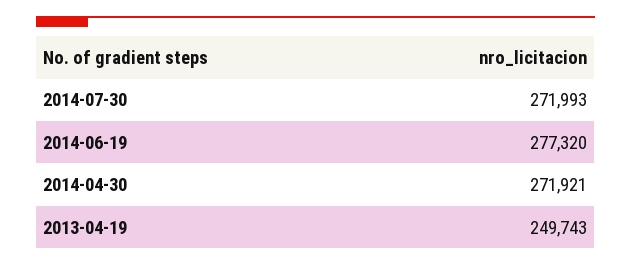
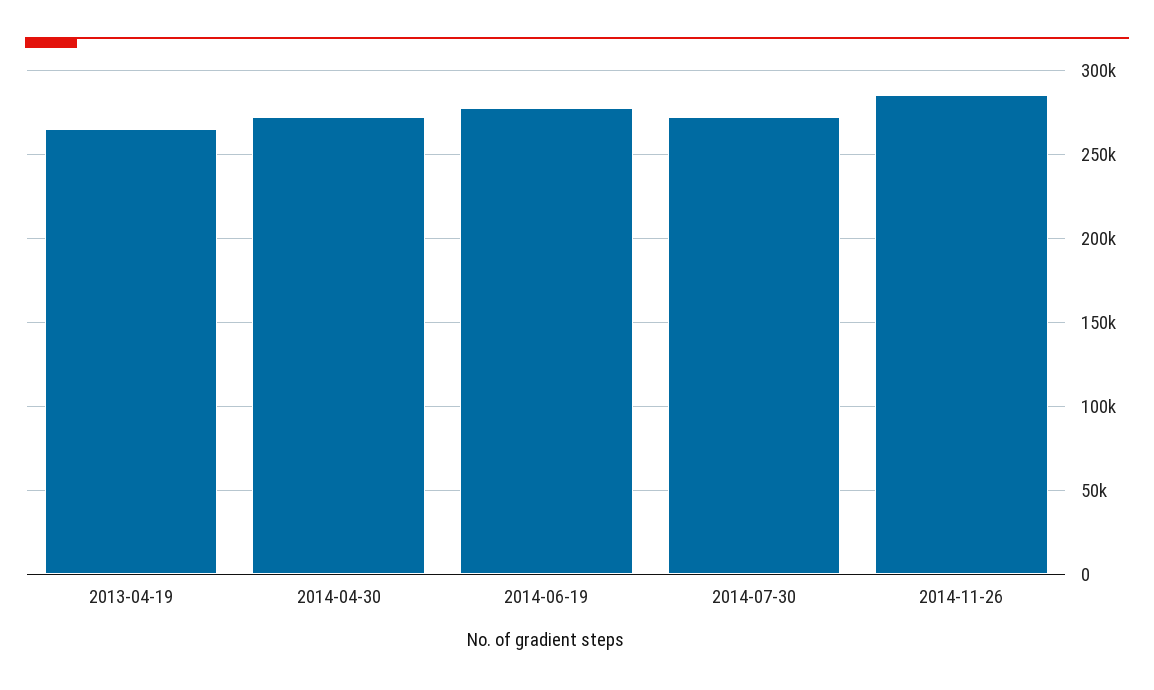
2013-04-19: 249743 -> 265000
2014-11-26: none -> 285000

